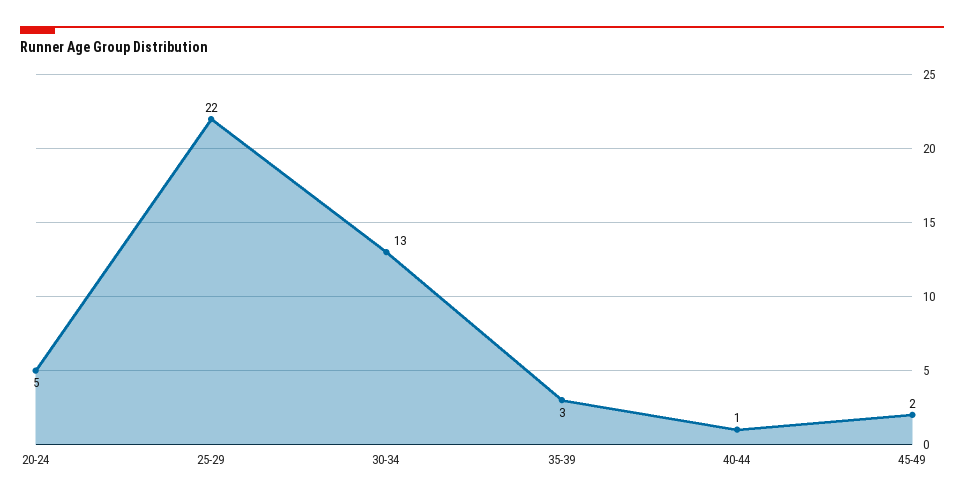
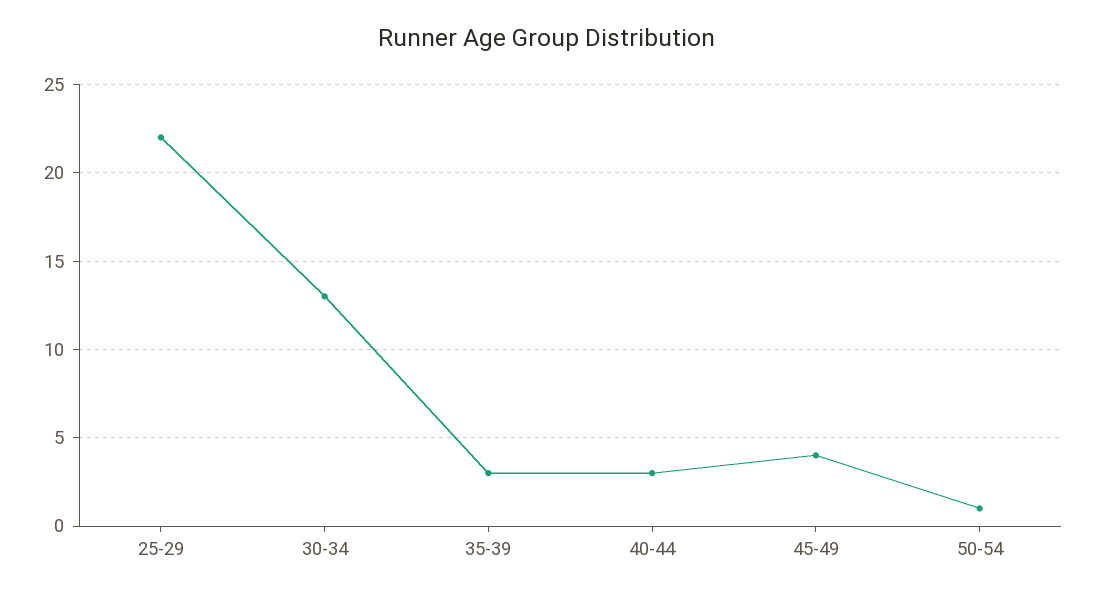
20-24: 5 -> none
40-44: 1 -> 3
45-49: 2 -> 4
50-54: none -> 1

